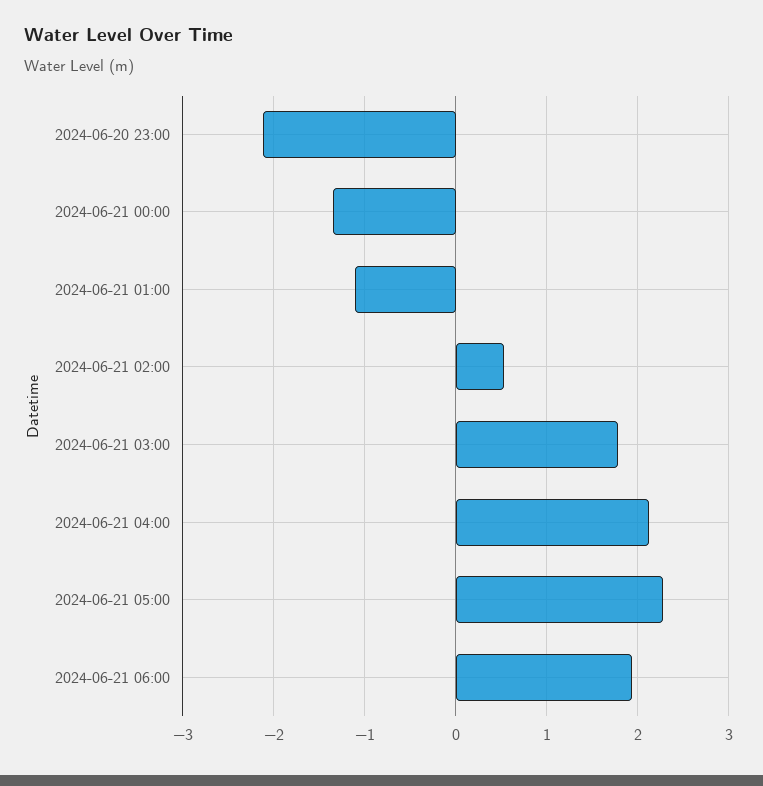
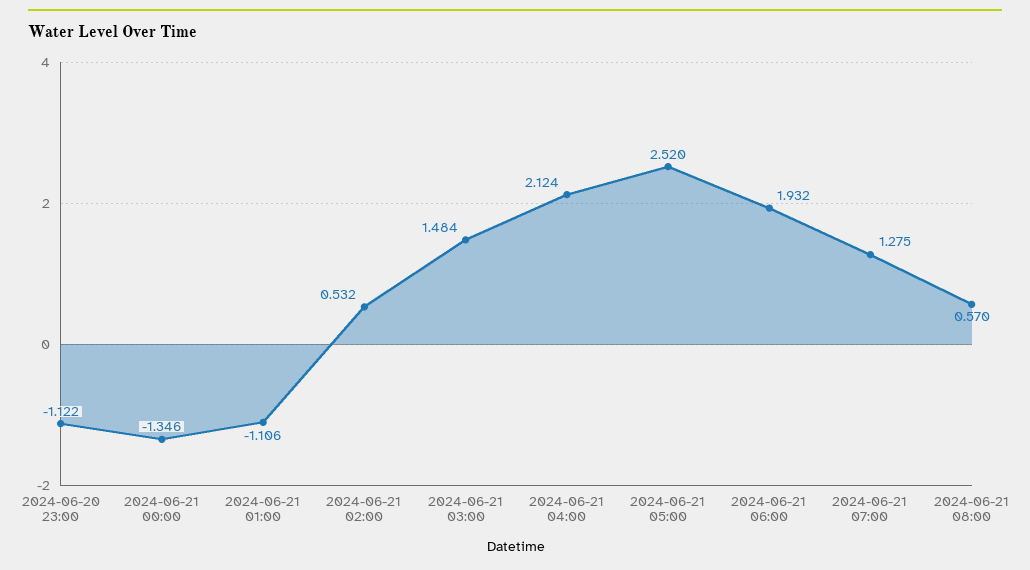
2024-06-20 23:00: -2.1 -> -1.122
2024-06-21 03:00: 1.8 -> 1.484
2024-06-21 05:00: 2.3 -> 2.52
2024-06-21 07:00: none -> 1.275
2024-06-21 08:00: none -> 0.57

